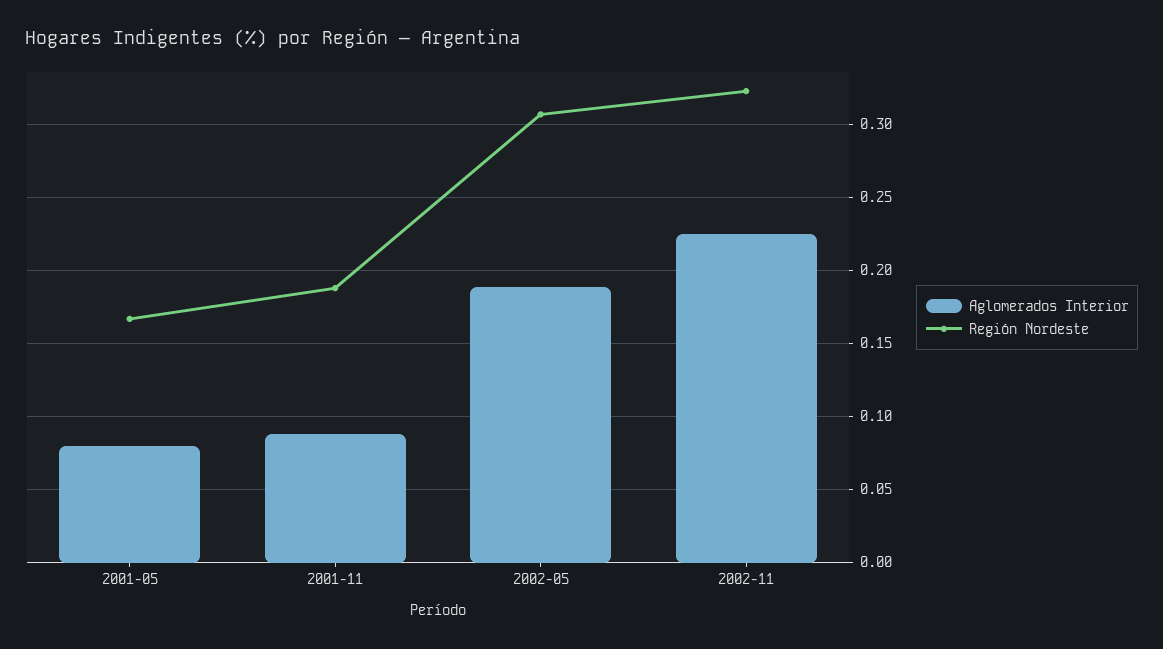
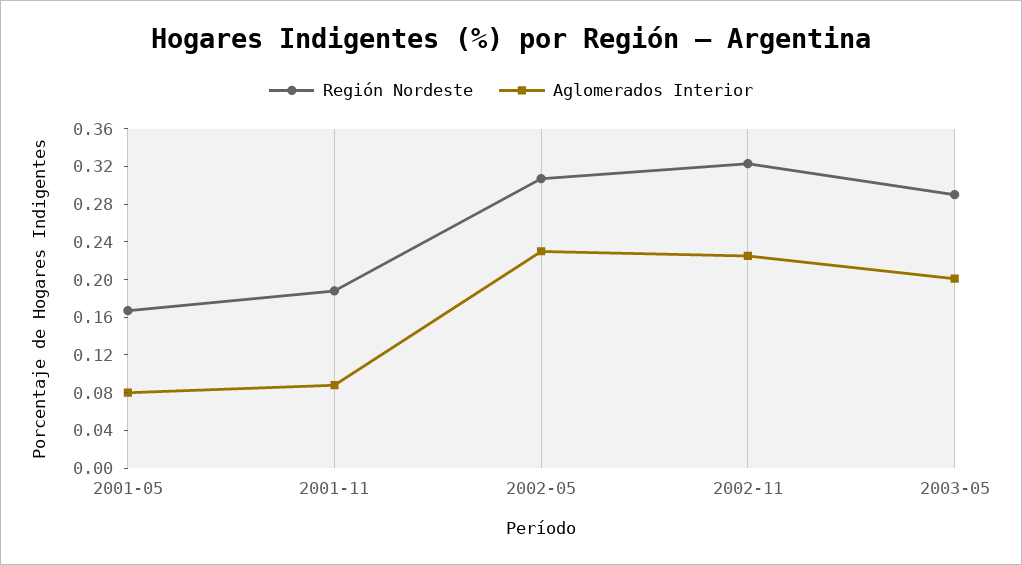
Aglomerados Interior, 2002-05: 0.19 -> 0.23
Región Nordeste, 2003-05: none -> 0.29
Aglomerados Interior, 2003-05: none -> 0.2

